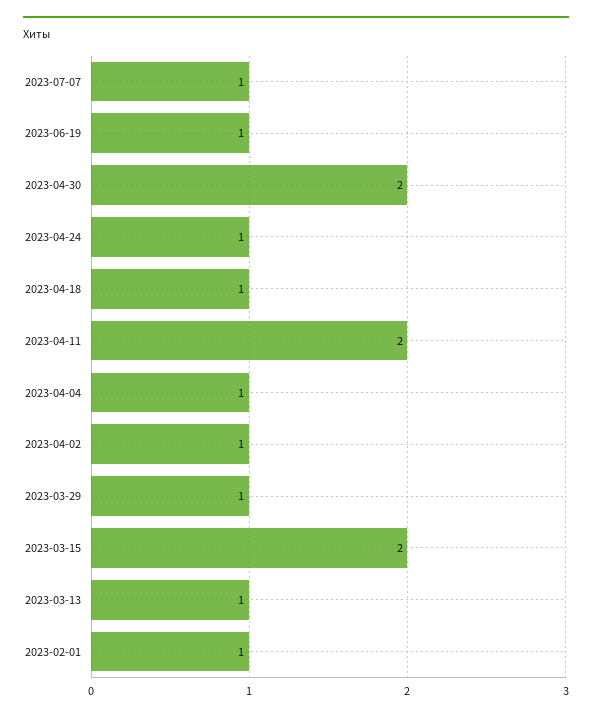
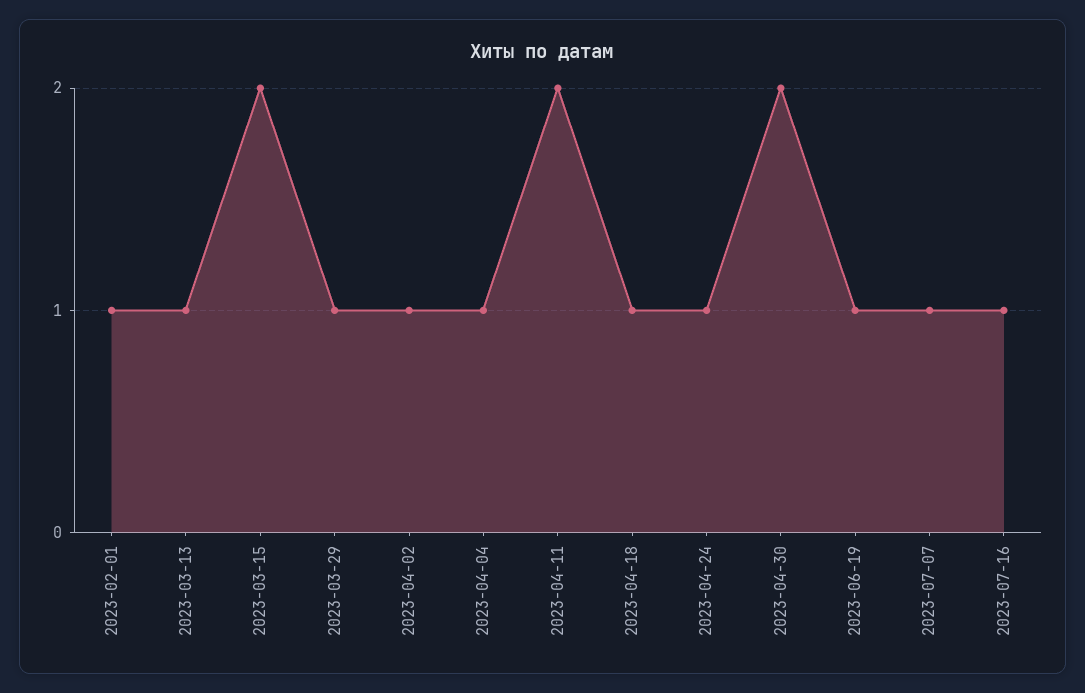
2023-07-16: none -> 1

